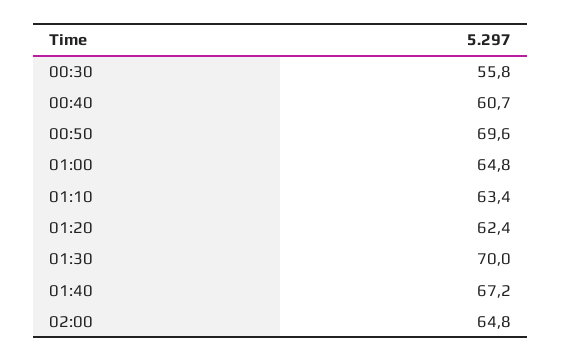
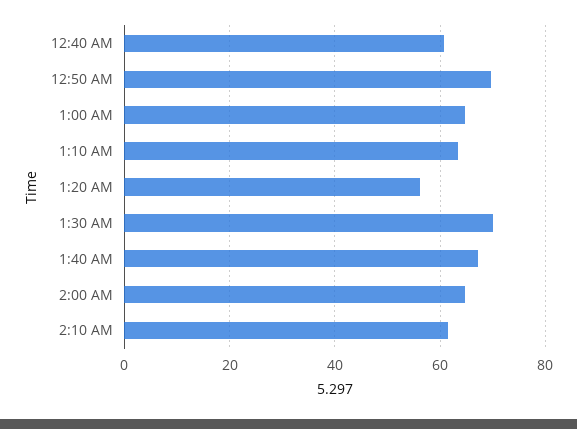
00:30: 55.8 -> none
01:20: 62.4 -> 56
2:10 AM: none -> 62

